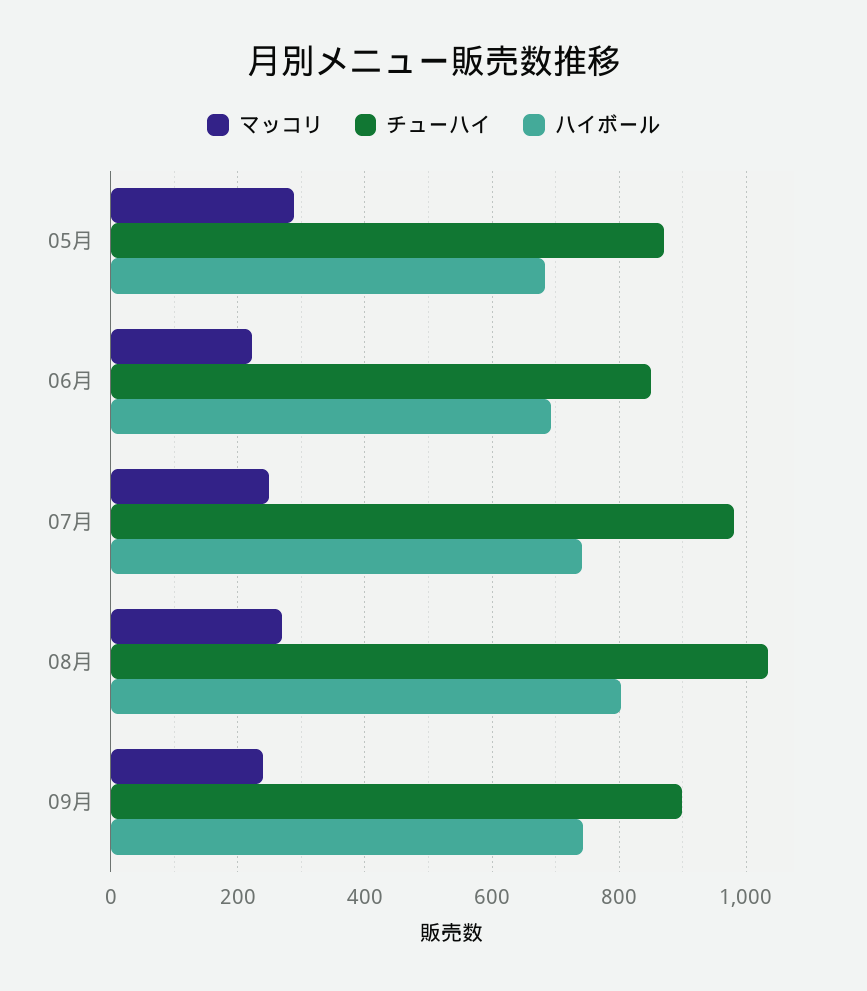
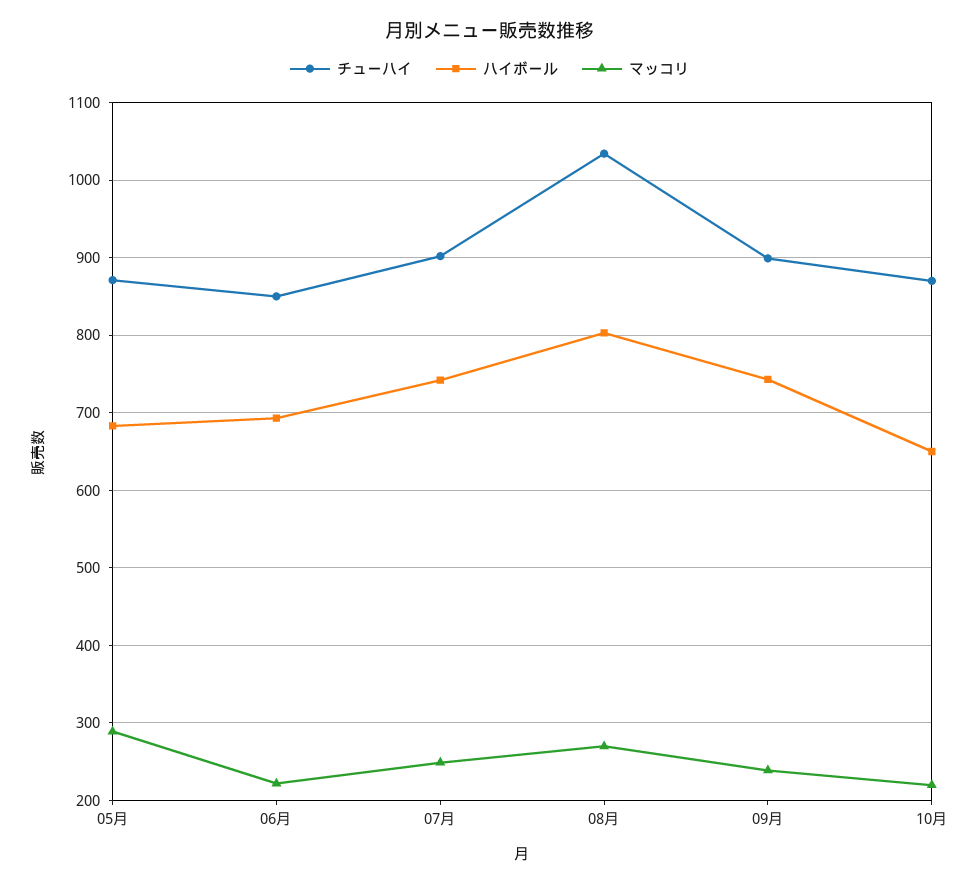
チューハイ, 07月: 980 -> 900
チューハイ, 10月: none -> 870
ハイボール, 10月: none -> 650
マッコリ, 10月: none -> 220

